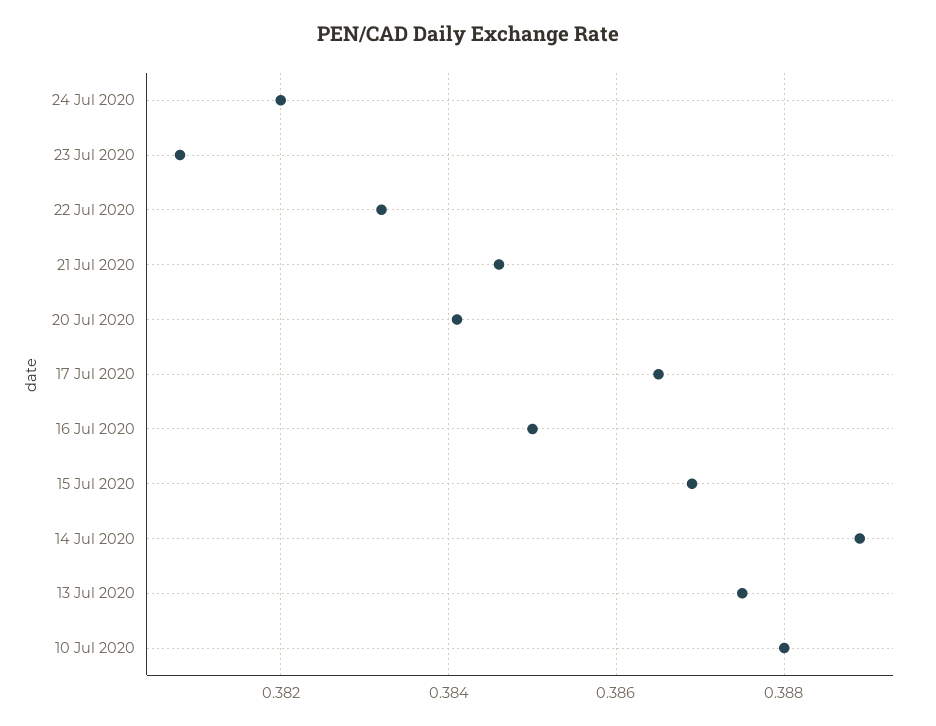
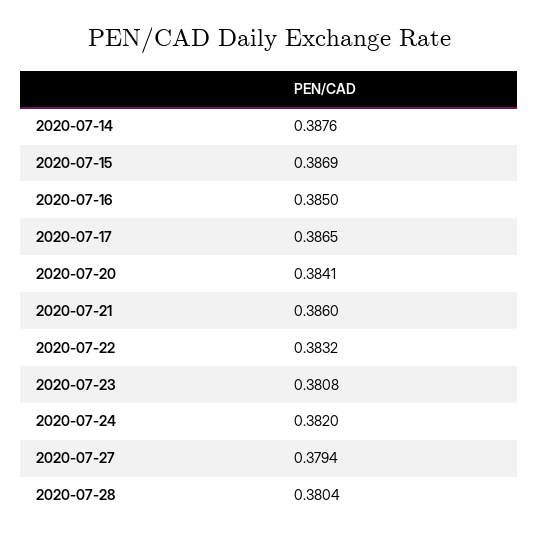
21 Jul 2020: 0.3845 -> 0.386
14 Jul 2020: 0.389 -> 0.3876
13 Jul 2020: 0.3875 -> none
10 Jul 2020: 0.388 -> none
2020-07-27: none -> 0.3794
2020-07-28: none -> 0.3804

